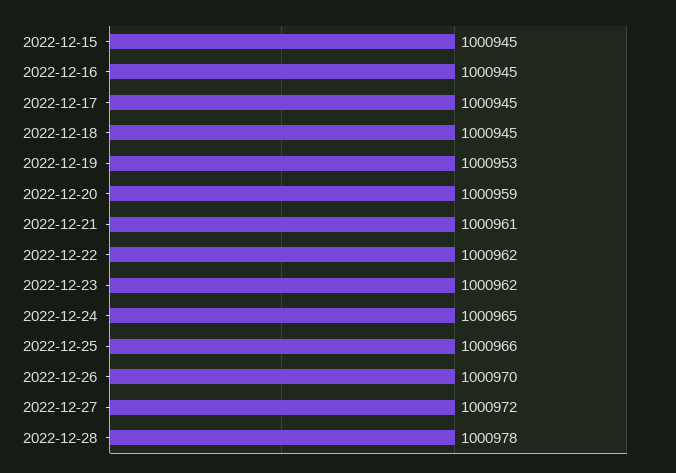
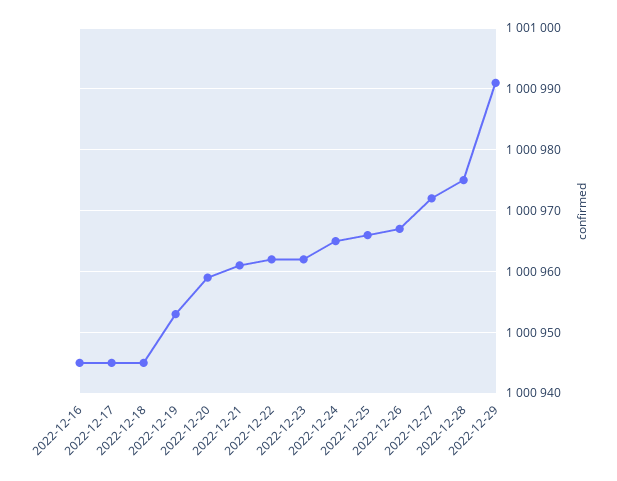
2022-12-15: 1000945 -> none
2022-12-26: 1000970 -> 1000967
2022-12-28: 1000978 -> 1000975
2022-12-29: none -> 1000991

